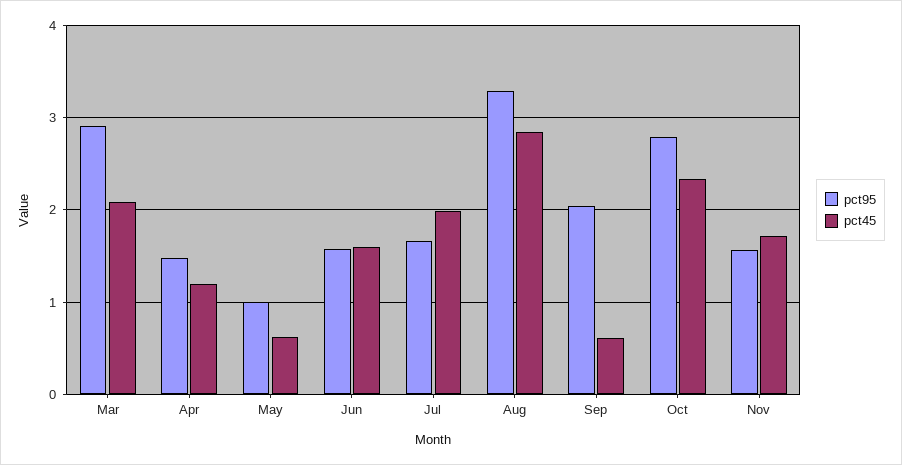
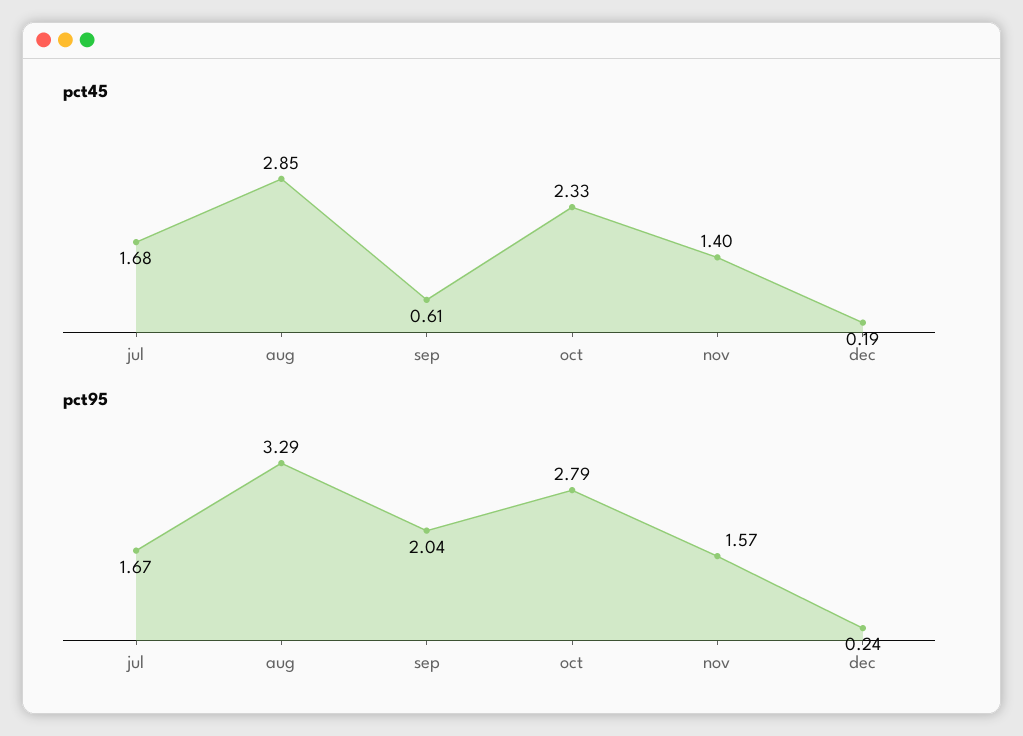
pct95, Mar: 2.9 -> none
pct45, Mar: 2.1 -> none
pct95, Apr: 1.5 -> none
pct45, Apr: 1.2 -> none
pct95, May: 1 -> none
pct45, May: 0.6 -> none
pct95, Jun: 1.6 -> none
pct45, Jun: 1.6 -> none
pct45, Jul: 2 -> 1.68
pct45, Nov: 1.7 -> 1.4
pct45, dec: none -> 0.19
pct95, dec: none -> 0.24

